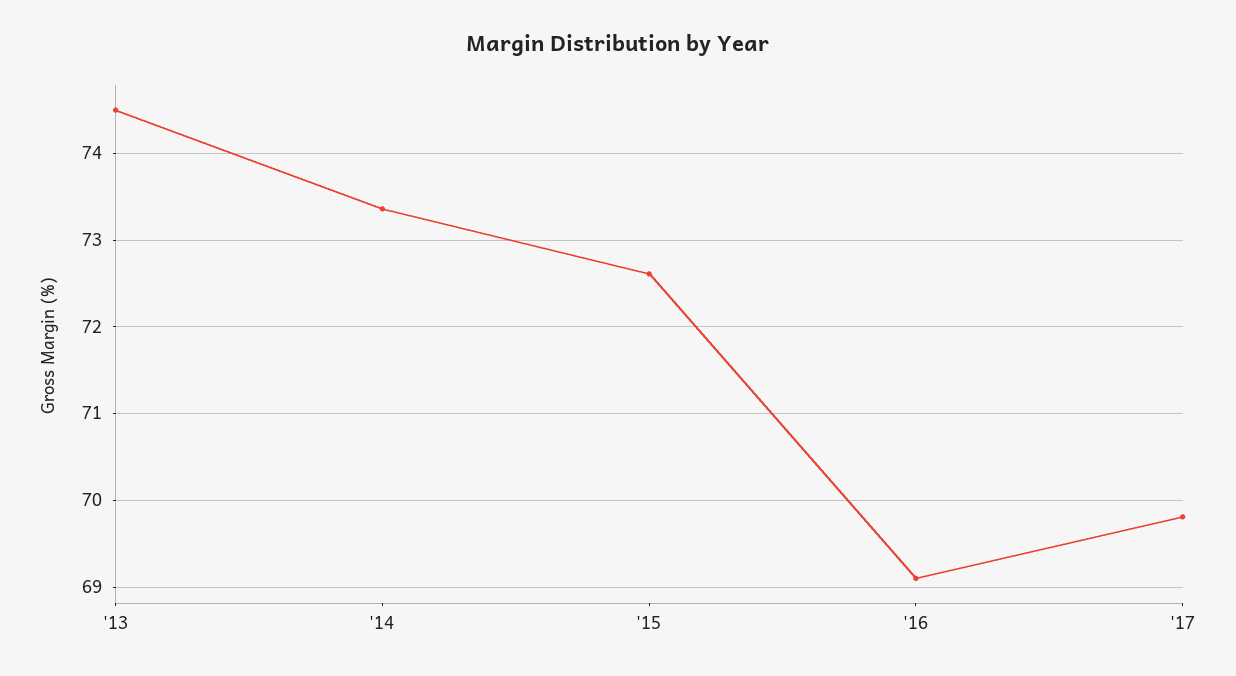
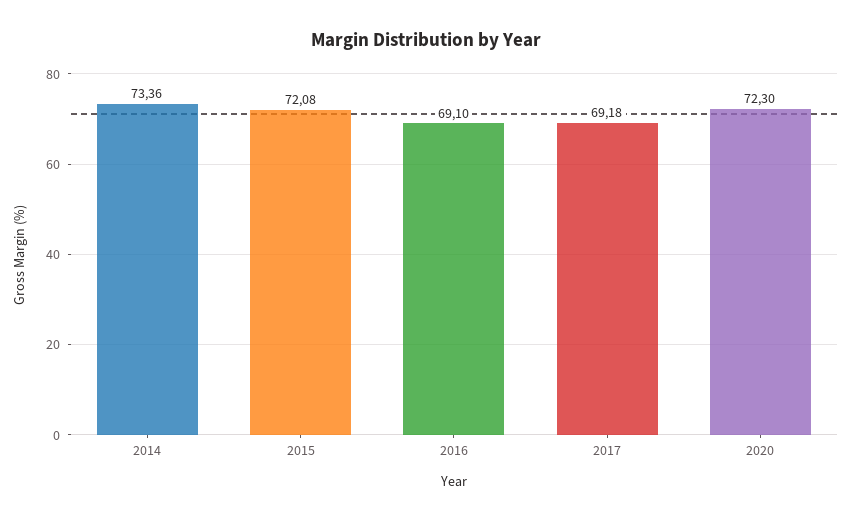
'13: 74.5 -> none
'15: 72.6 -> 72.08
'17: 69.8 -> 69.18
2020: none -> 72.3

